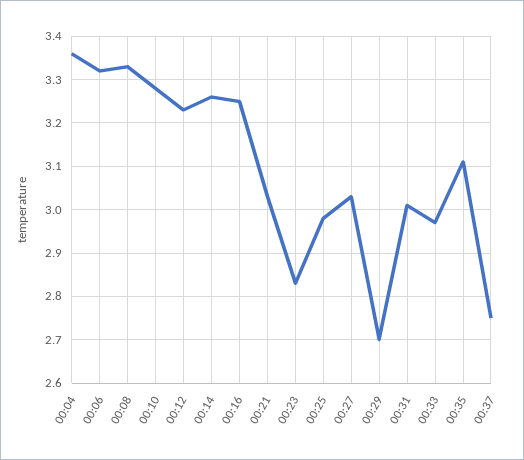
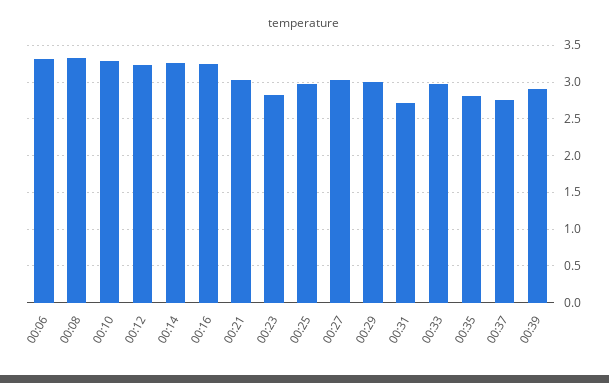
00:04: 3.35 -> none
00:29: 2.7 -> 3
00:31: 3 -> 2.7
00:35: 3.1 -> 2.8
00:39: none -> 2.9

